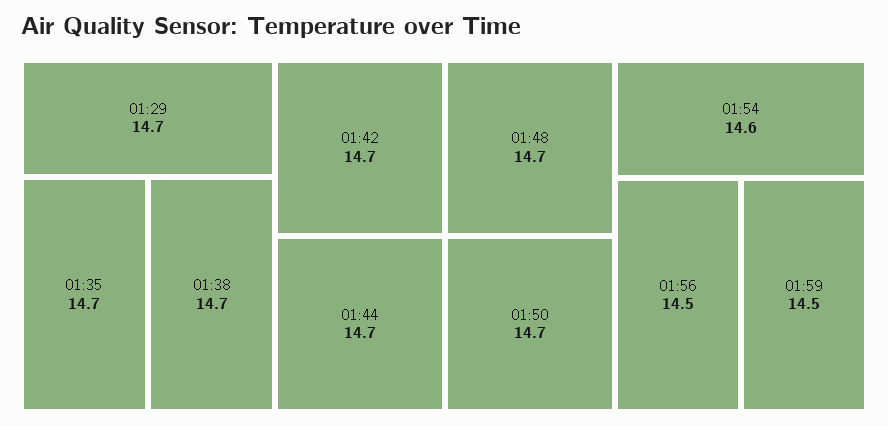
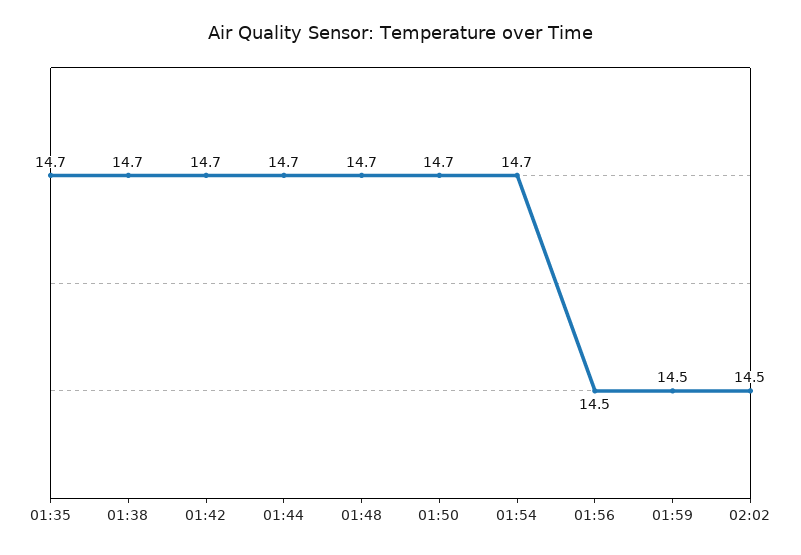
01:29: 14.7 -> none
01:54: 14.6 -> 14.7
02:02: none -> 14.5

